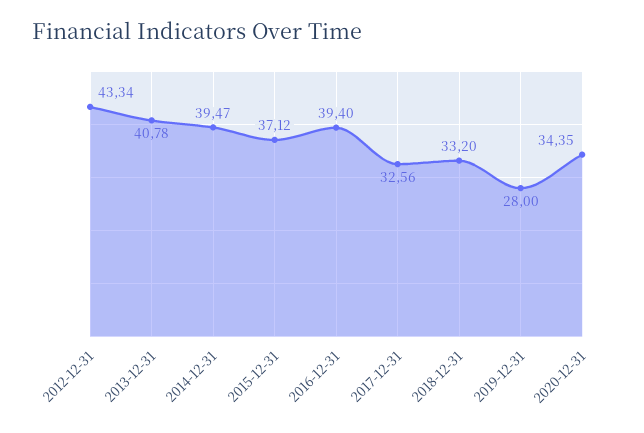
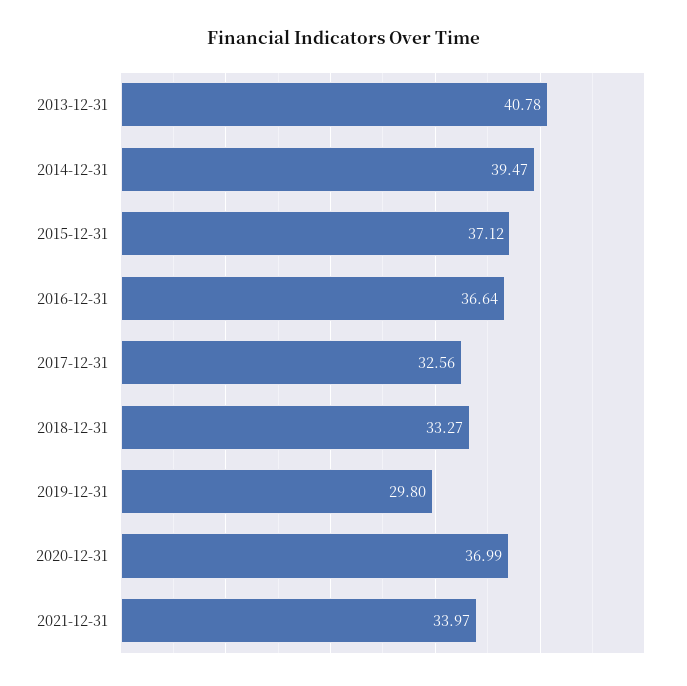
2012-12-31: 43.34 -> none
2016-12-31: 39.4 -> 36.64
2018-12-31: 33.2 -> 33.27
2019-12-31: 28 -> 29.8
2020-12-31: 34.35 -> 36.99
2021-12-31: none -> 33.97

